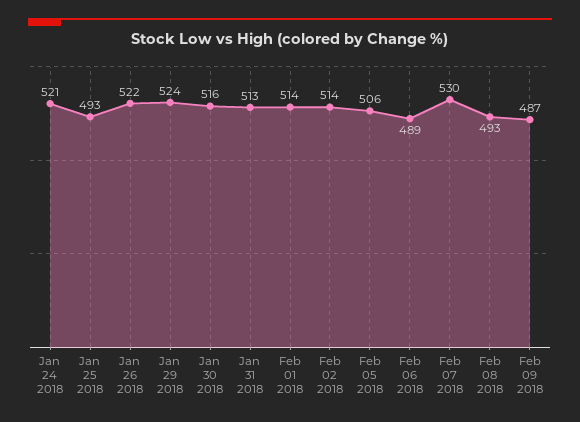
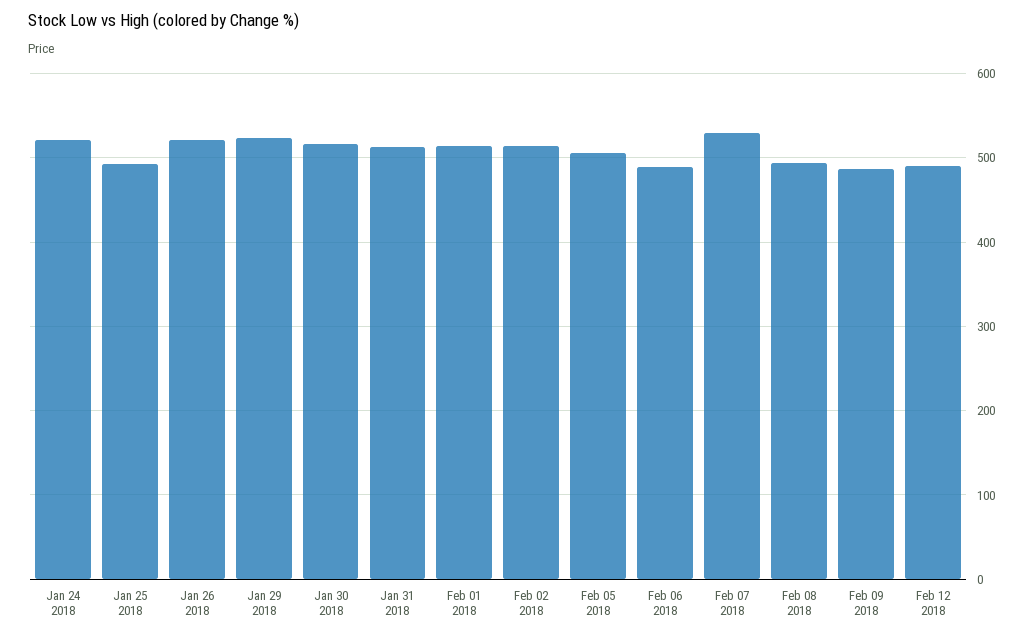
Feb 12 2018: none -> 490

